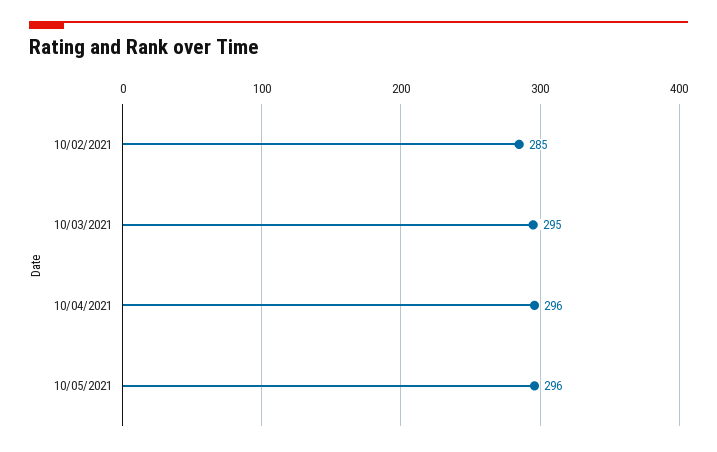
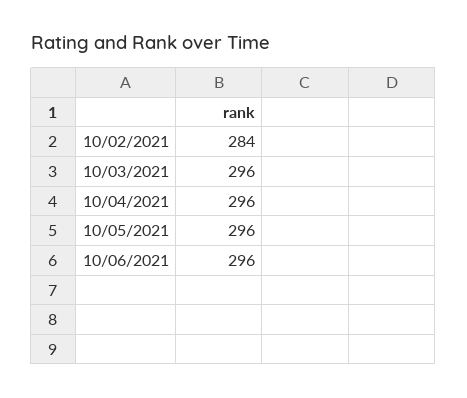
10/02/2021: 285 -> 284
10/03/2021: 295 -> 296
10/06/2021: none -> 296

